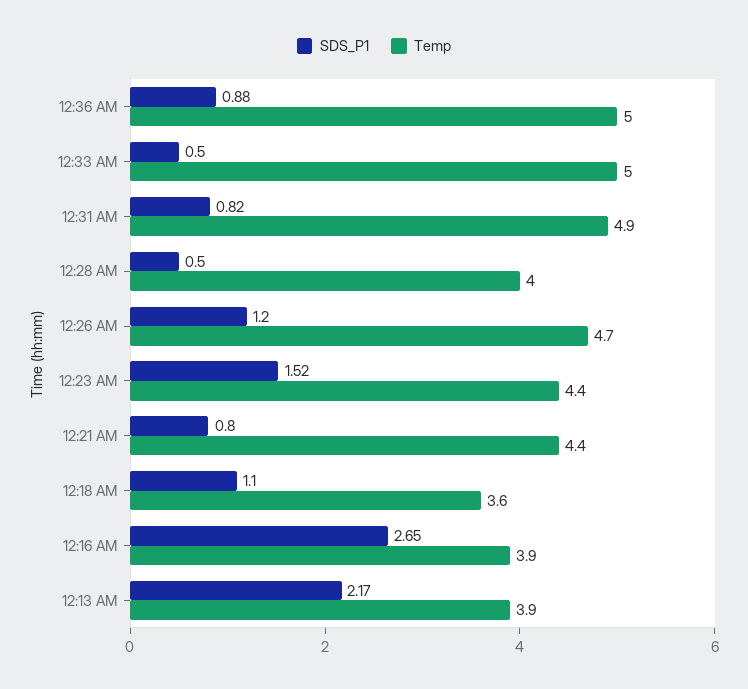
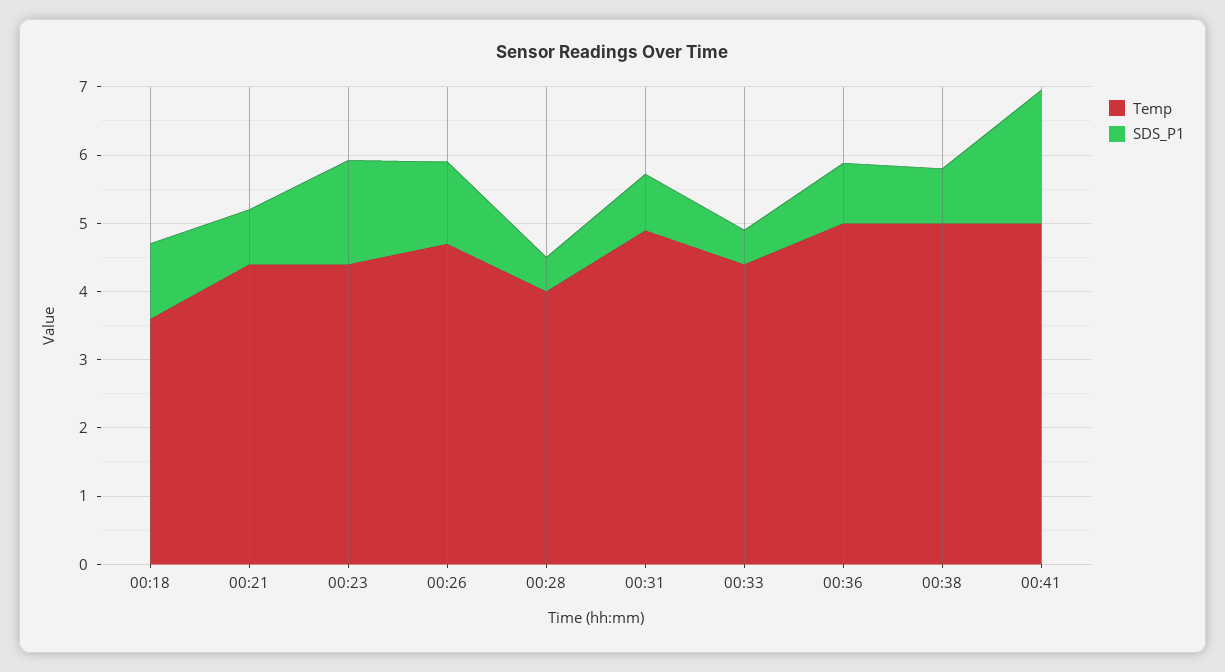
Temp, 12:33 AM: 5 -> 4.4
SDS_P1, 12:16 AM: 2.65 -> none
Temp, 12:16 AM: 3.9 -> none
SDS_P1, 12:13 AM: 2.17 -> none
Temp, 12:13 AM: 3.9 -> none
Temp, 00:38: none -> 5
SDS_P1, 00:38: none -> 0.8
Temp, 00:41: none -> 5
SDS_P1, 00:41: none -> 2

